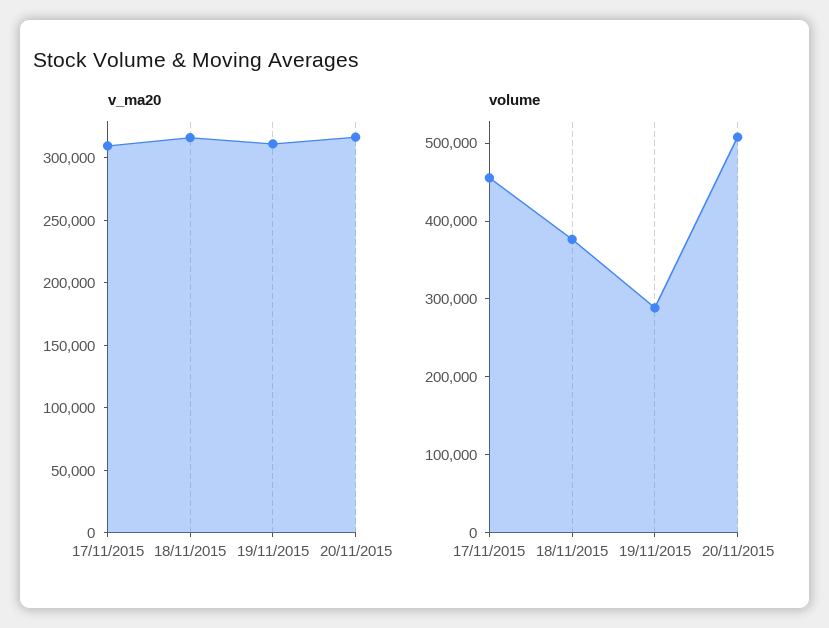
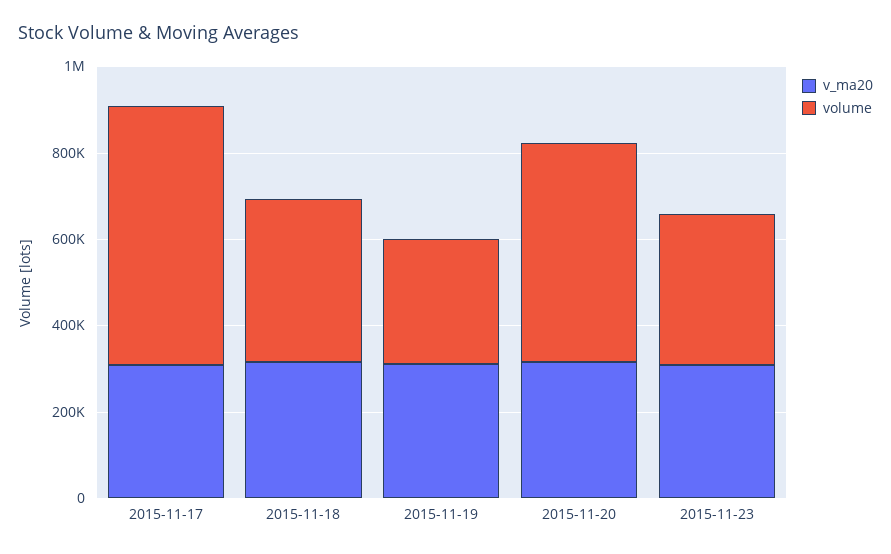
volume, 17/11/2015: 460000 -> 600000
v_ma20, 2015-11-23: none -> 300000
volume, 2015-11-23: none -> 350000

